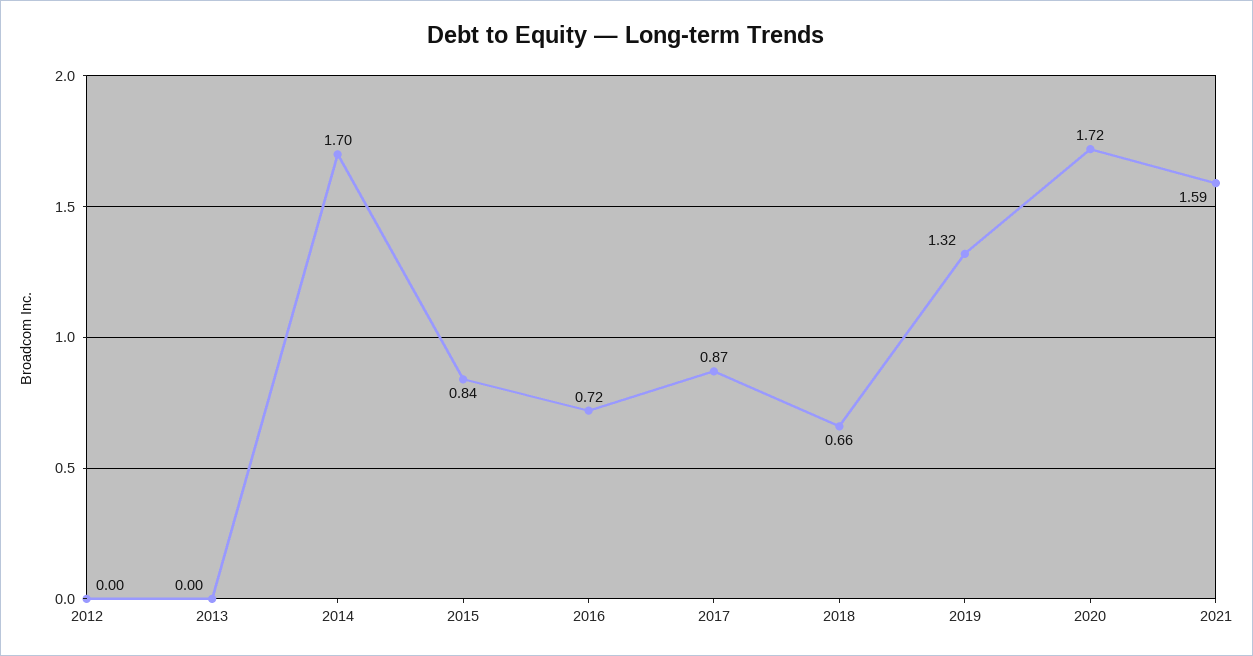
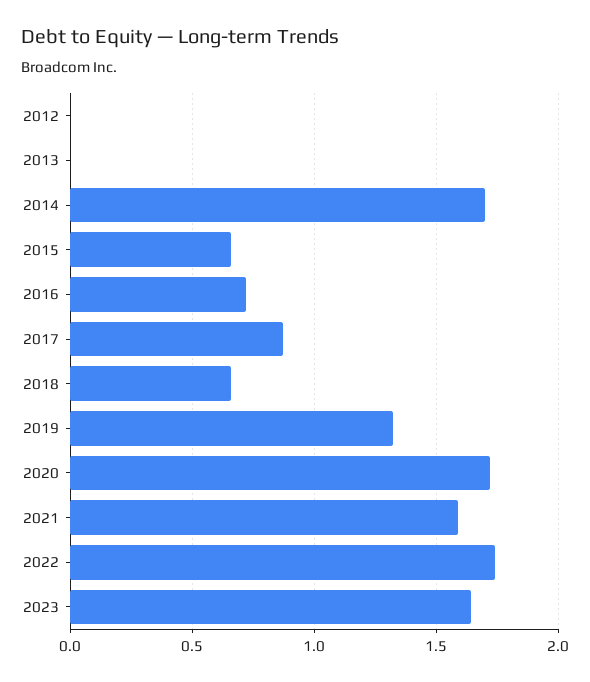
2015: 0.84 -> 0.65
2022: none -> 1.75
2023: none -> 1.65

